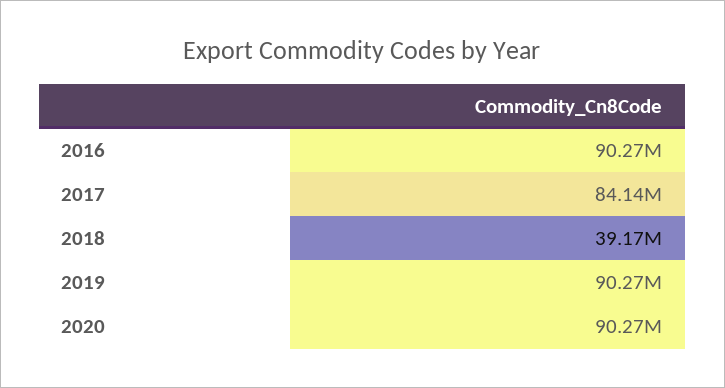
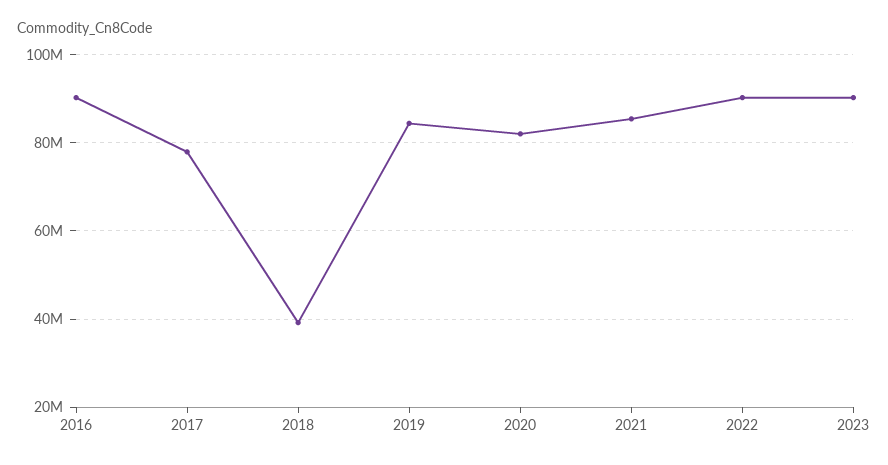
2017: 84140000 -> 78000000
2019: 90270000 -> 84000000
2020: 90270000 -> 82000000
2021: none -> 86000000
2022: none -> 90000000
2023: none -> 90000000

